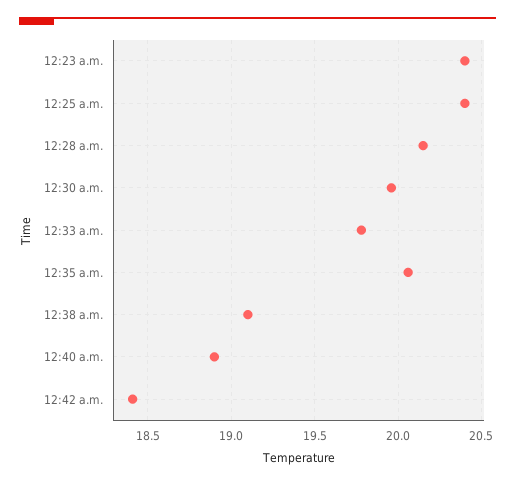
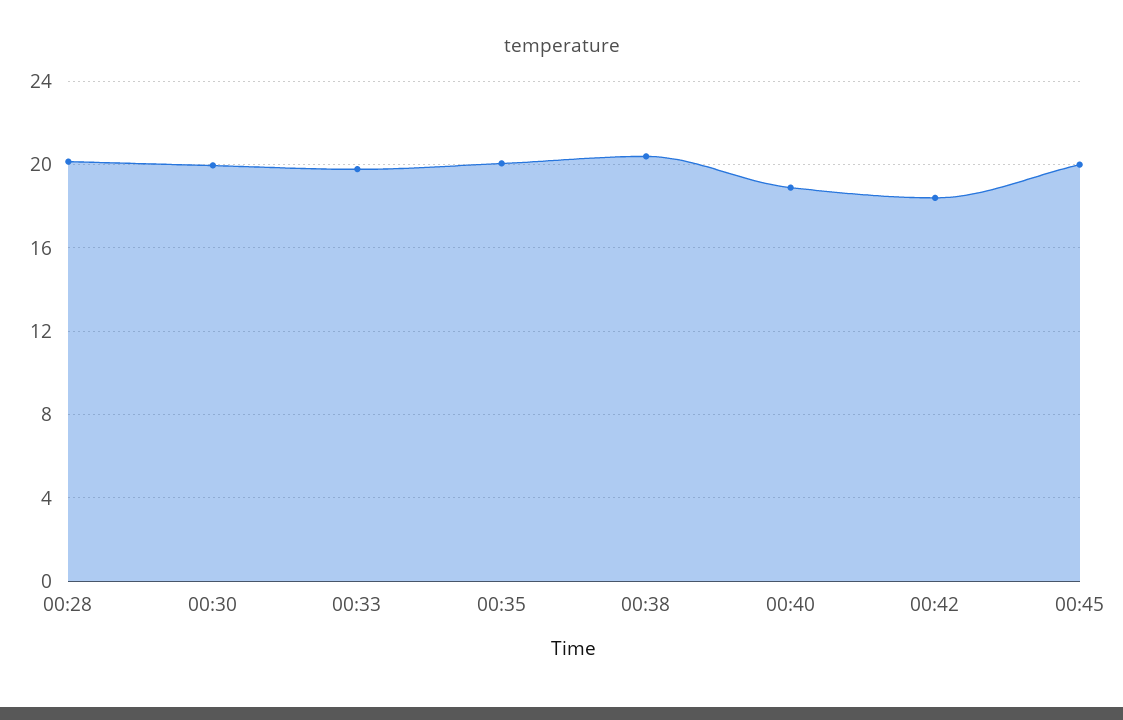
12:23 a.m.: 20.4 -> none
12:25 a.m.: 20.4 -> none
12:38 a.m.: 19.1 -> 20.5
00:45: none -> 20

